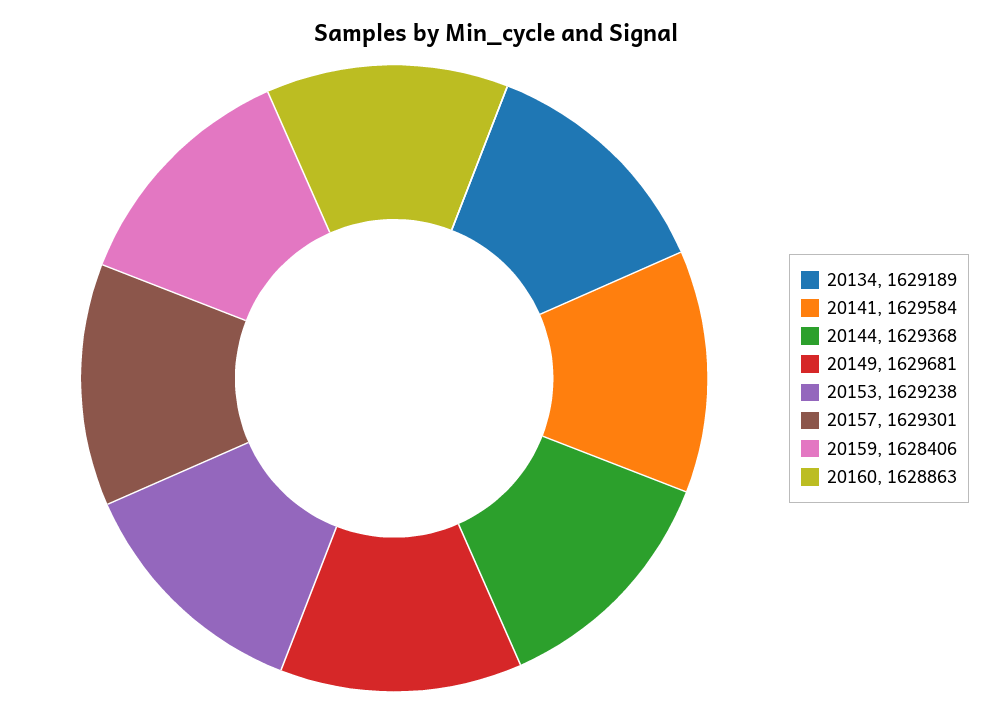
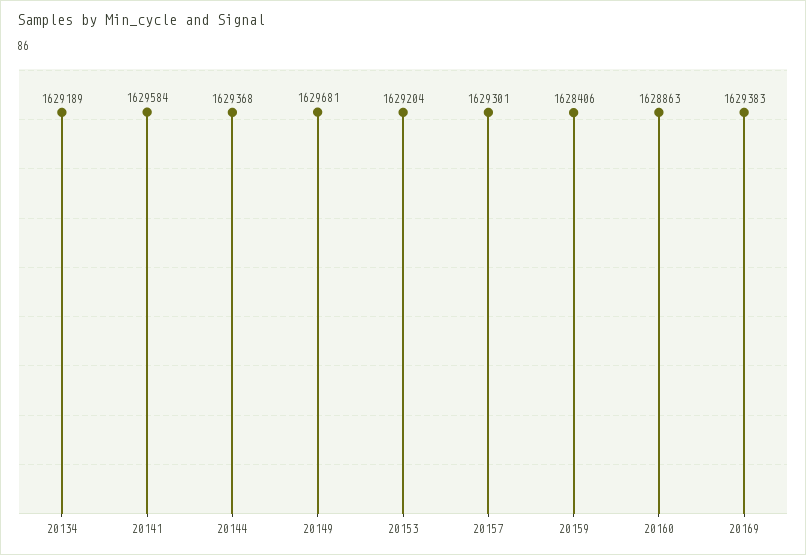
20153: 1629238 -> 1629204
20169: none -> 1629383

